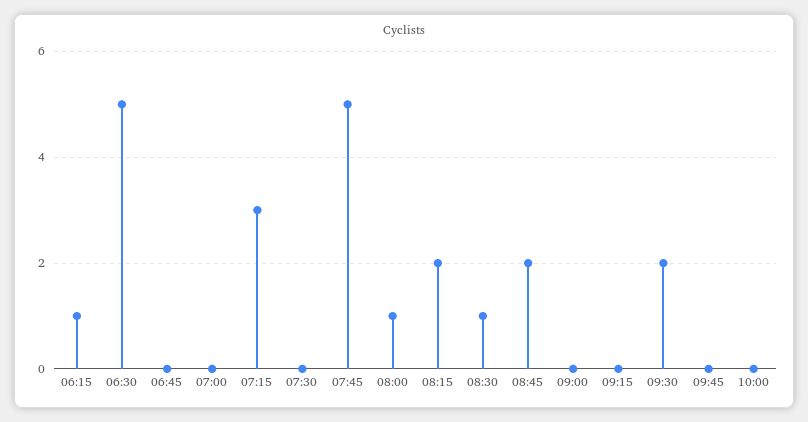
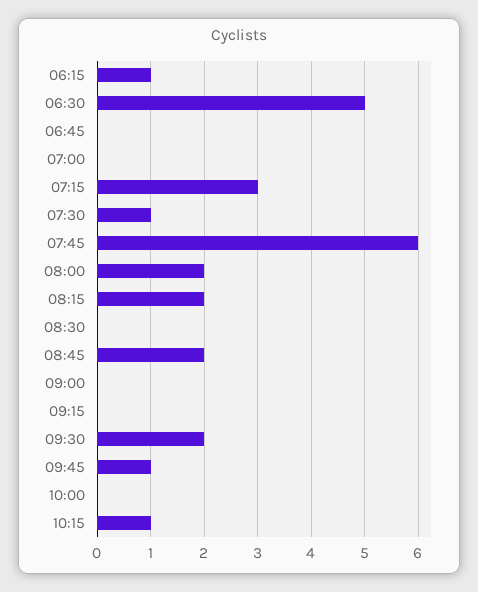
07:30: 0 -> 1
07:45: 5 -> 6
08:00: 1 -> 2
08:30: 1 -> 0
09:45: 0 -> 1
10:15: none -> 1

